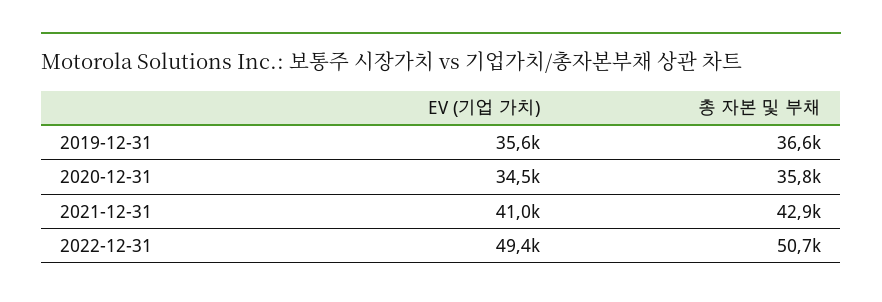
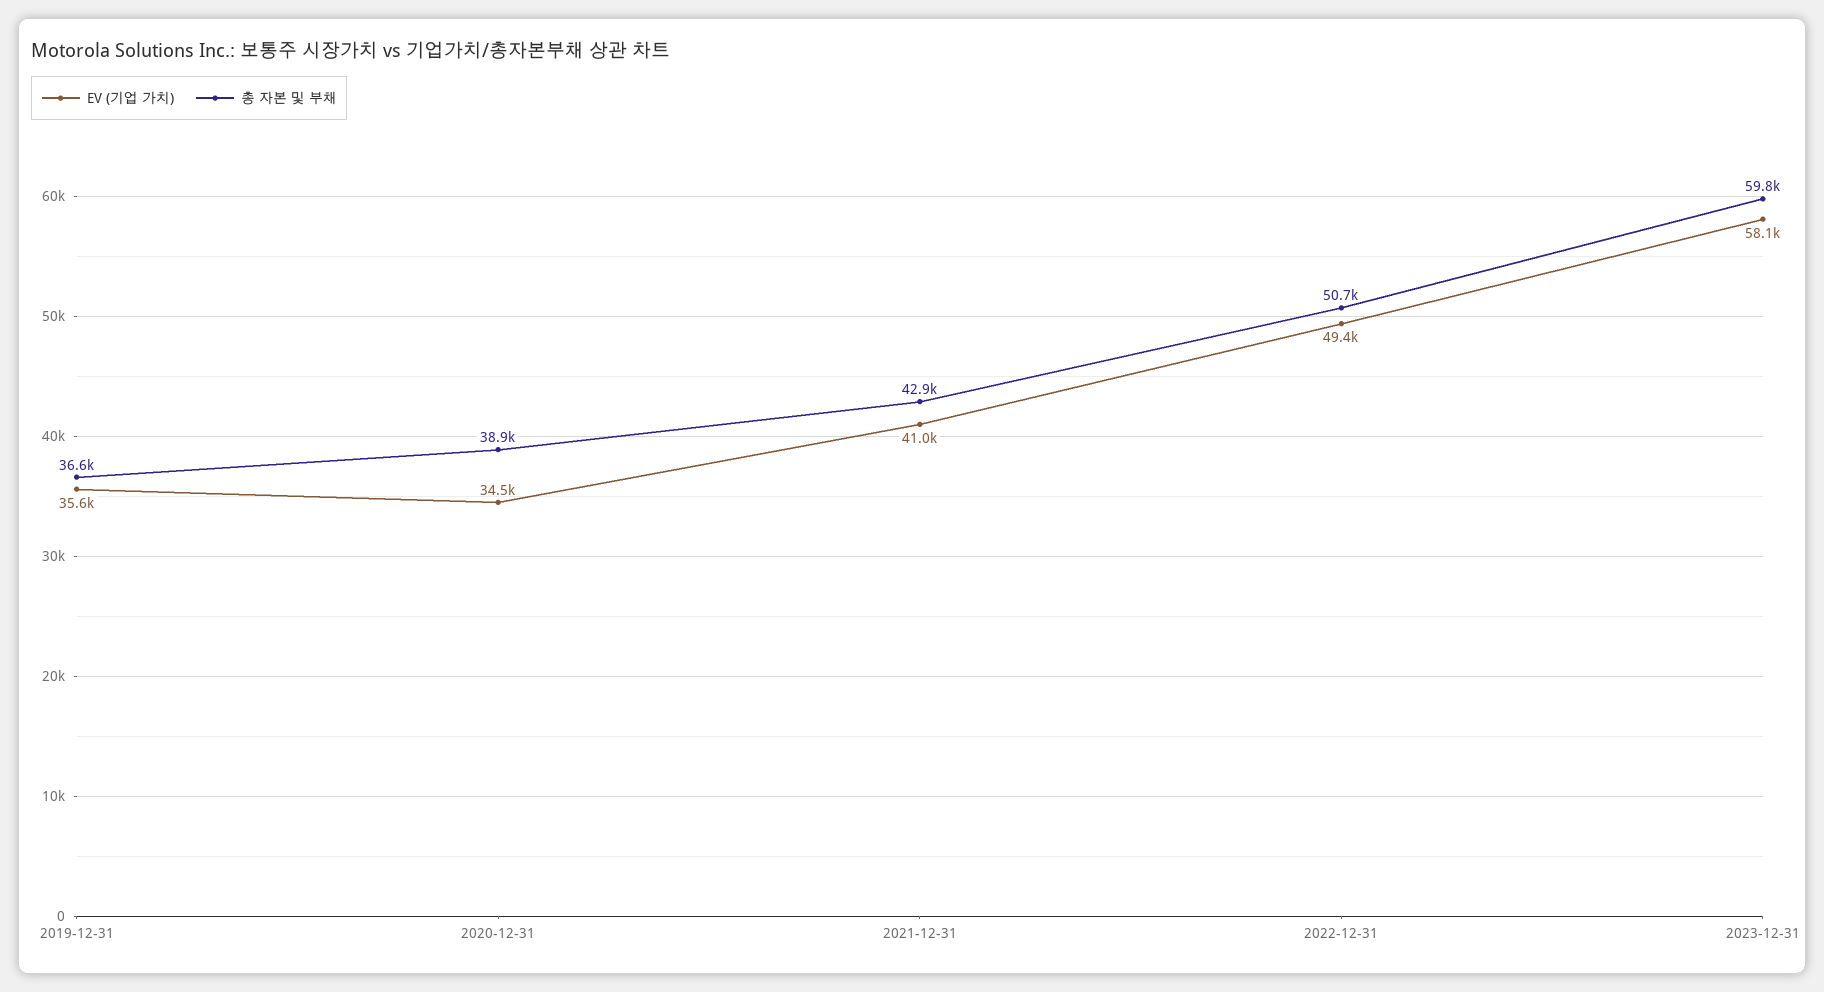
총 자본 및 부채, 2020-12-31: 35800 -> 38900
EV (기업 가치), 2023-12-31: none -> 58100
총 자본 및 부채, 2023-12-31: none -> 59800

